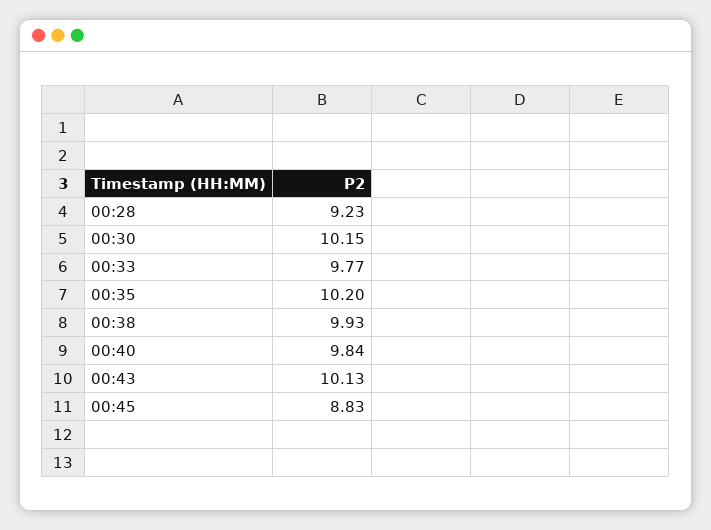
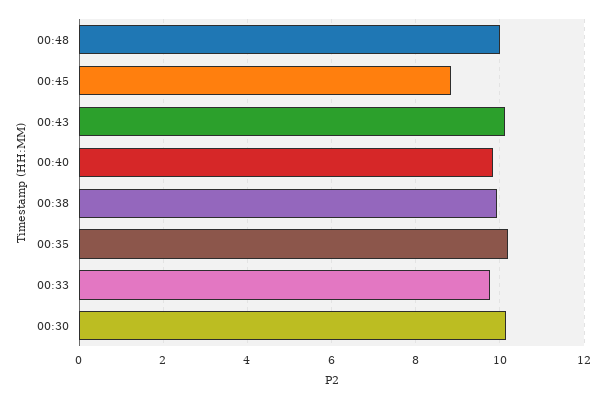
00:28: 9.23 -> none
00:48: none -> 10

